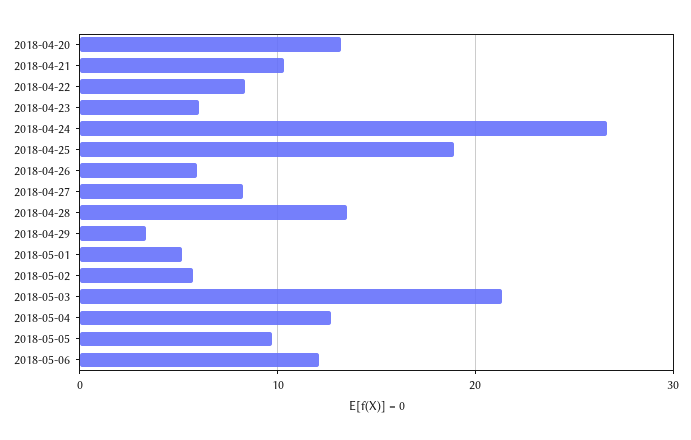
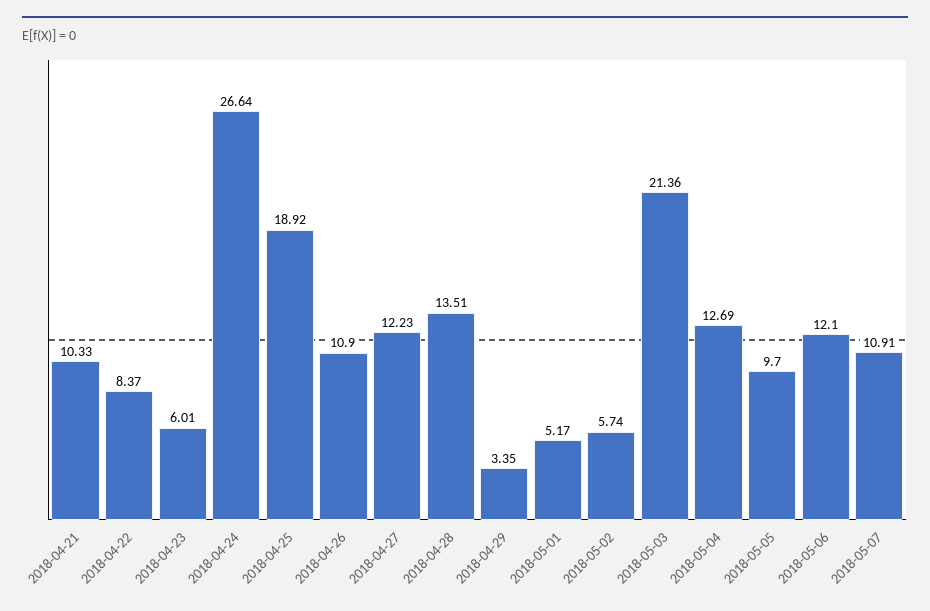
2018-04-20: 13 -> none
2018-04-26: 6 -> 10.9
2018-04-27: 8 -> 12.23
2018-05-07: none -> 10.91

